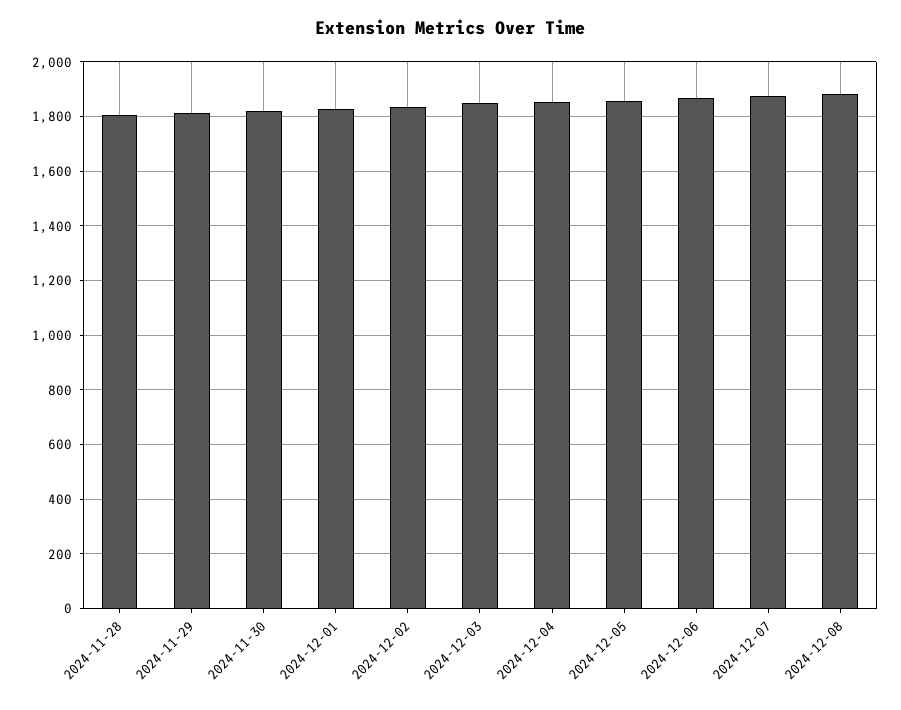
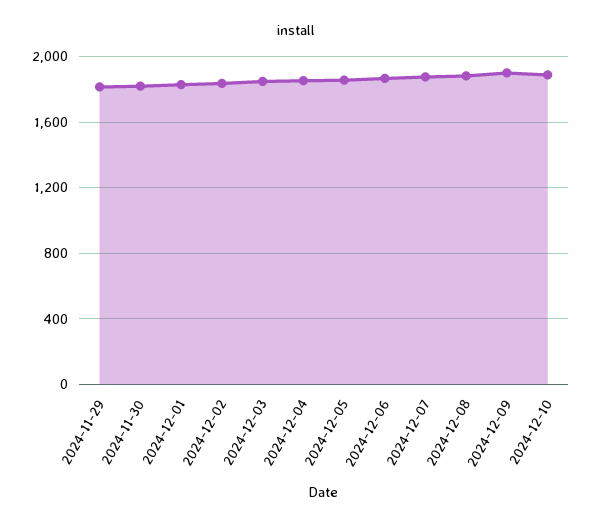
2024-11-28: 1800 -> none
2024-12-09: none -> 1900
2024-12-10: none -> 1900

